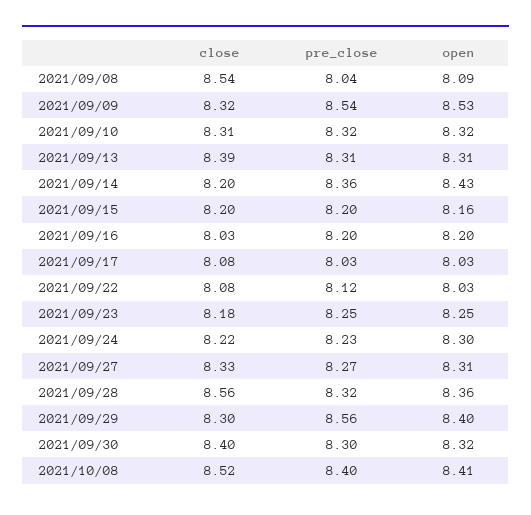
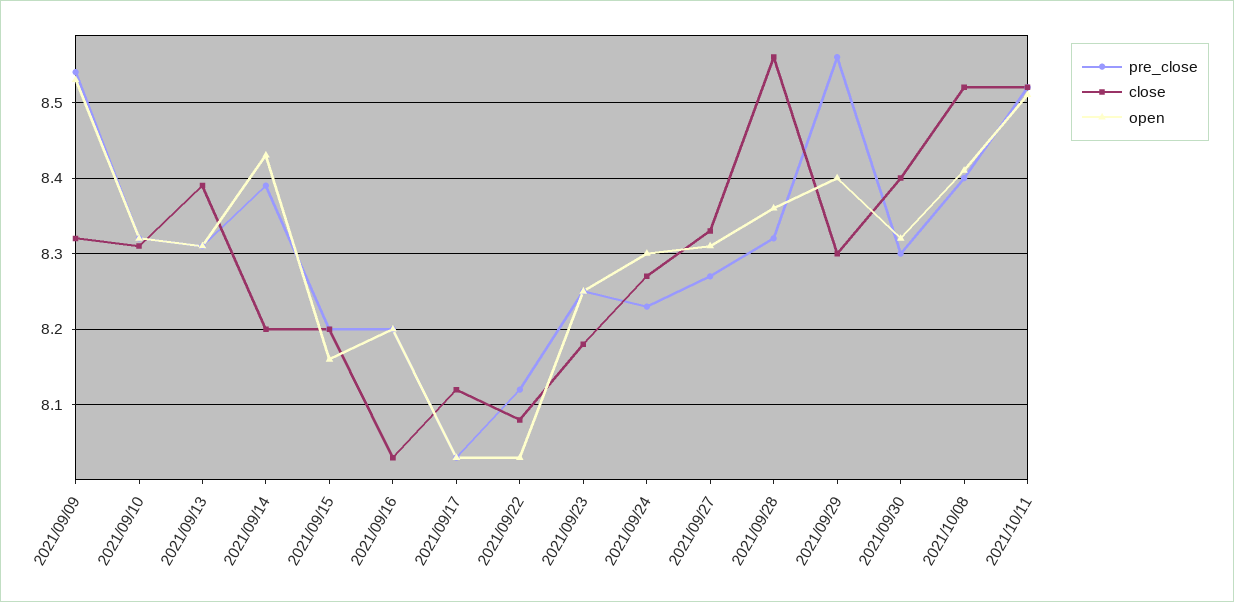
close, 2021/09/08: 8.54 -> none
pre_close, 2021/09/08: 8.04 -> none
open, 2021/09/08: 8.09 -> none
pre_close, 2021/09/14: 8.36 -> 8.39
close, 2021/09/17: 8.08 -> 8.12
close, 2021/09/24: 8.22 -> 8.27
pre_close, 2021/10/11: none -> 8.52
close, 2021/10/11: none -> 8.52
open, 2021/10/11: none -> 8.51

